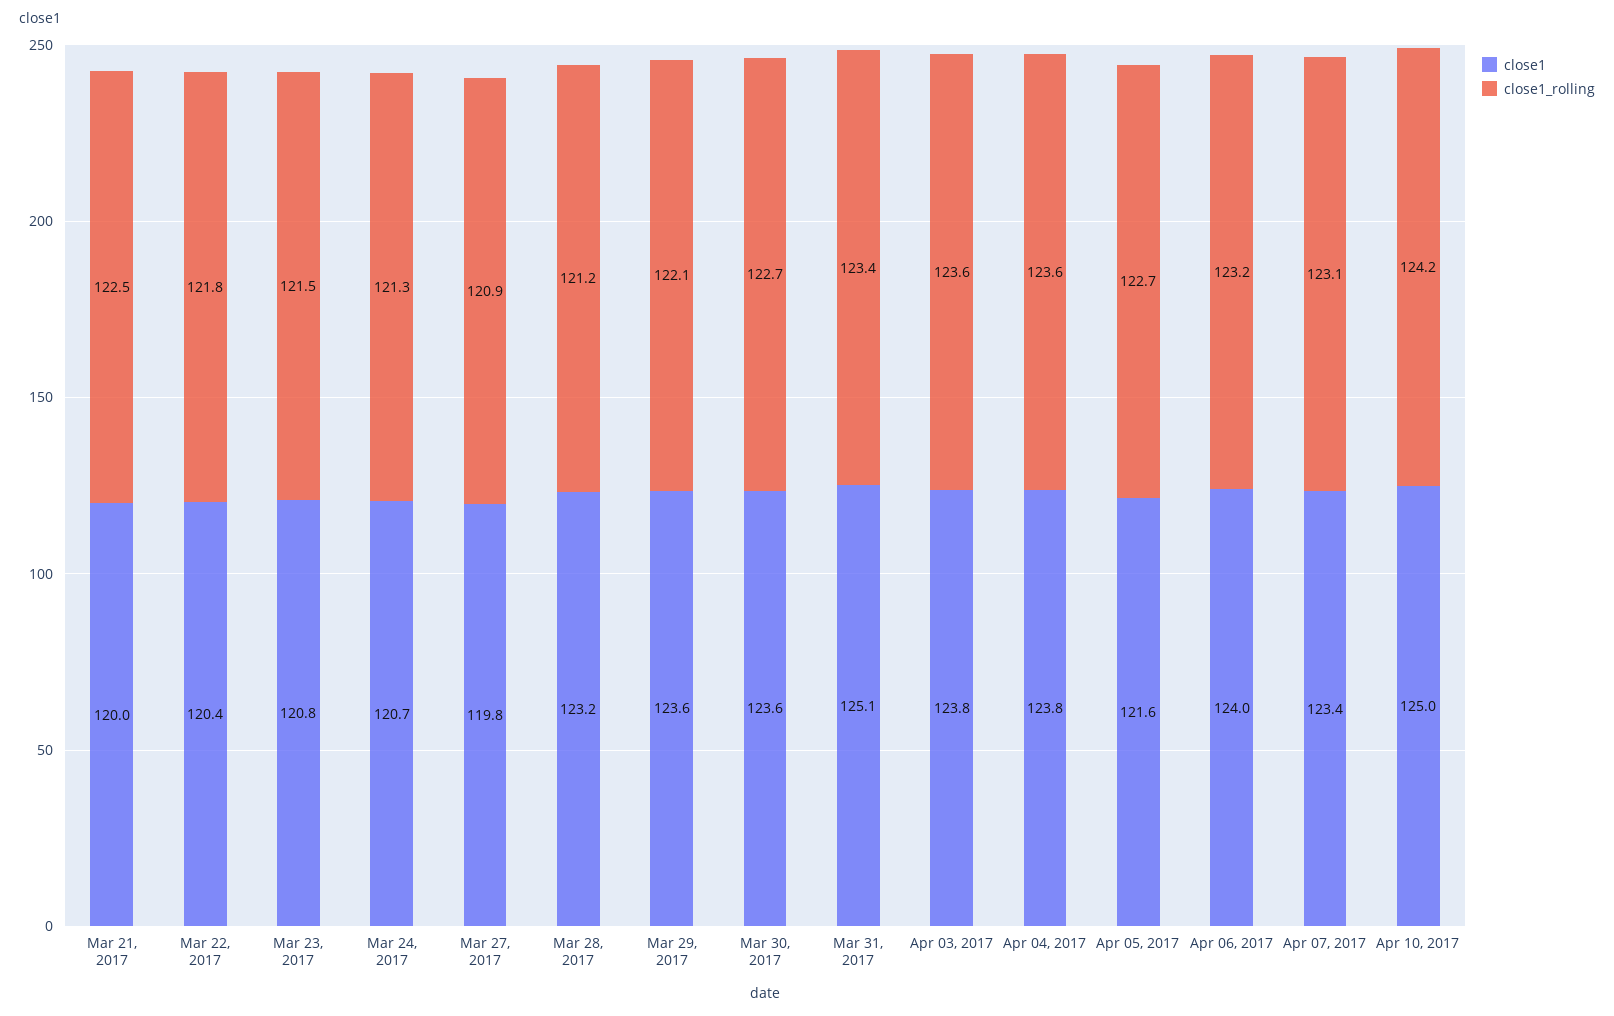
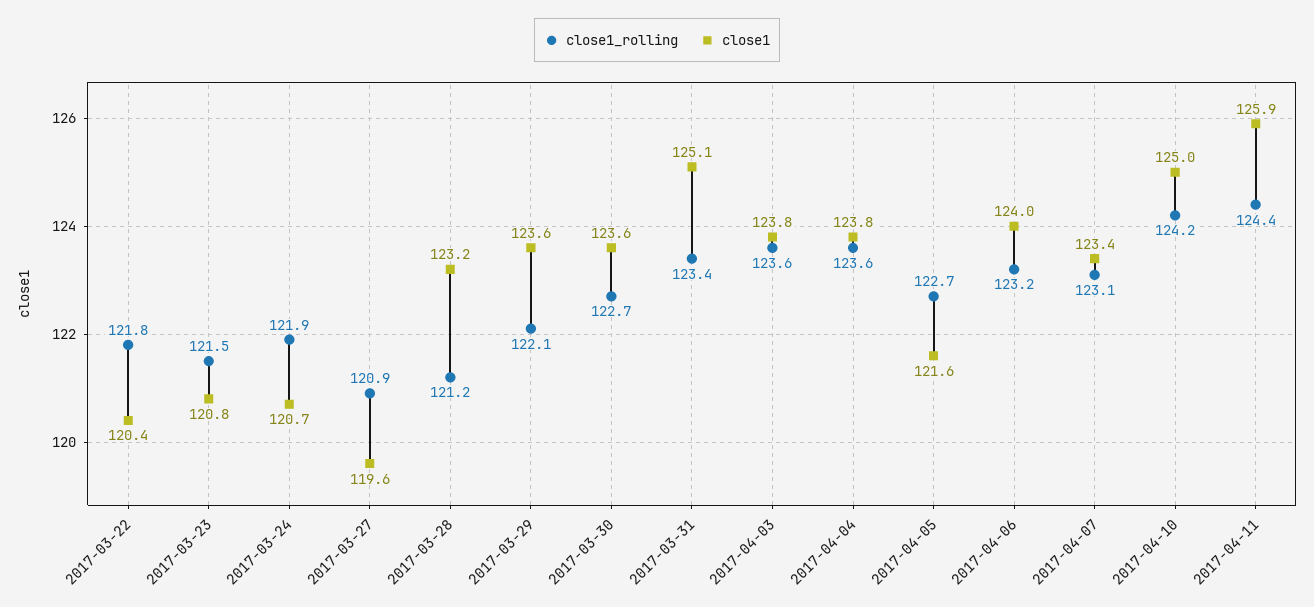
close1, Mar 21, 2017: 120 -> none
close1_rolling, Mar 21, 2017: 122.5 -> none
close1_rolling, Mar 24, 2017: 121.3 -> 121.9
close1, Mar 27, 2017: 119.8 -> 119.6
close1_rolling, 2017-04-11: none -> 124.4
close1, 2017-04-11: none -> 125.9

